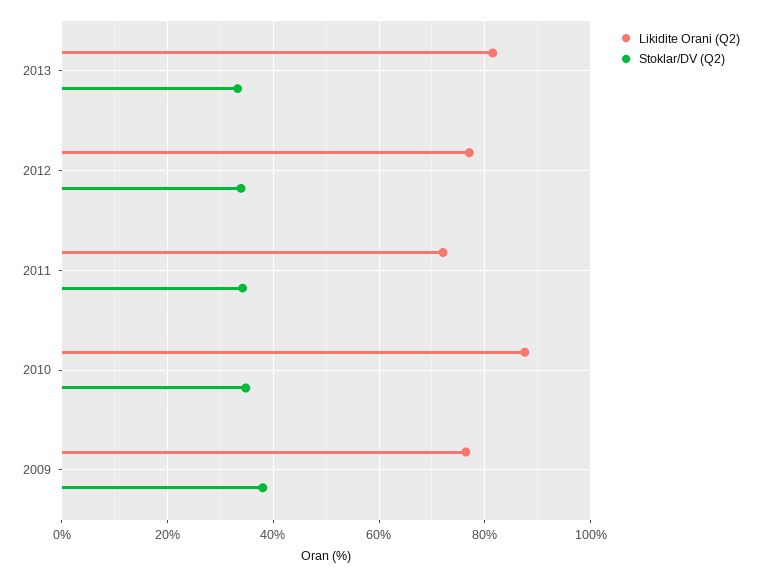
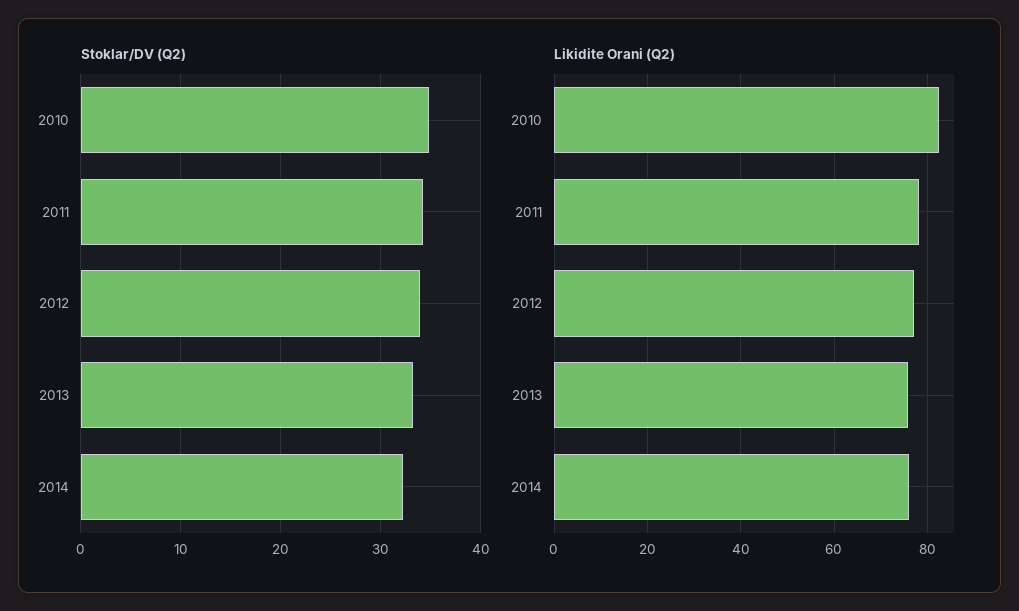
Likidite Orani (Q2), 2013: 82 -> 76
Likidite Orani (Q2), 2011: 72 -> 78
Likidite Orani (Q2), 2010: 88 -> 82
Likidite Orani (Q2), 2009: 76 -> none
Stoklar/DV (Q2), 2009: 38 -> none
Stoklar/DV (Q2), 2014: none -> 32
Likidite Orani (Q2), 2014: none -> 76

